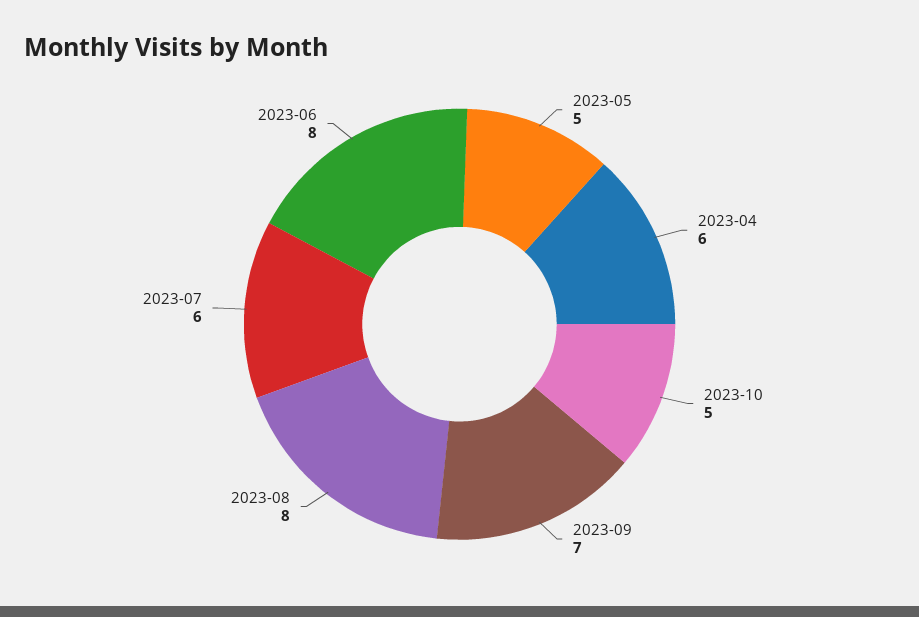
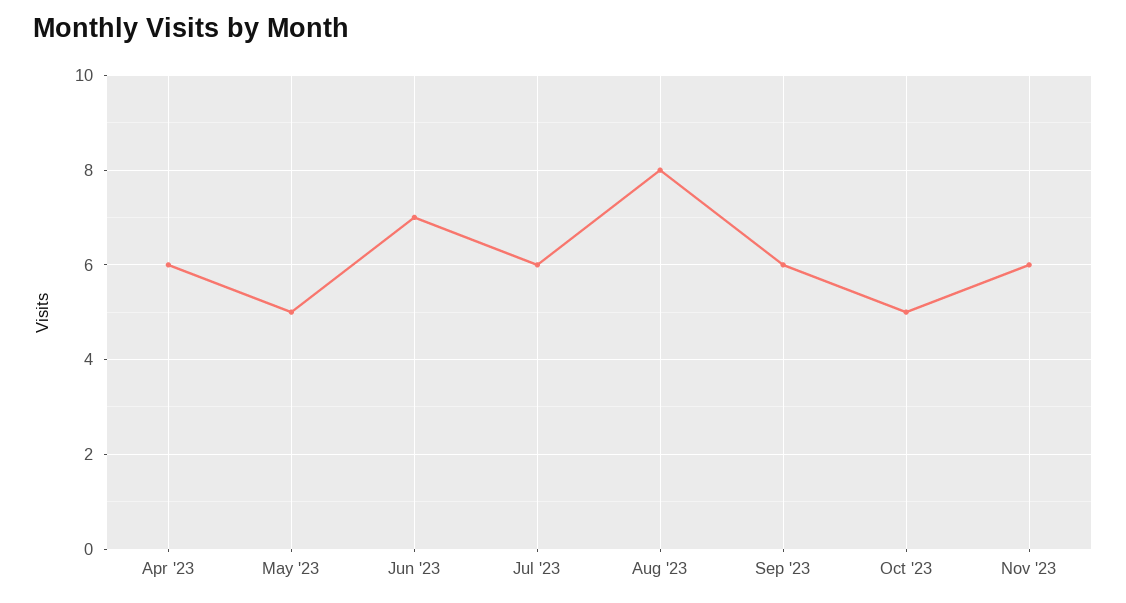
2023-09: 7 -> 6
2023-06: 8 -> 7
Nov '23: none -> 6

